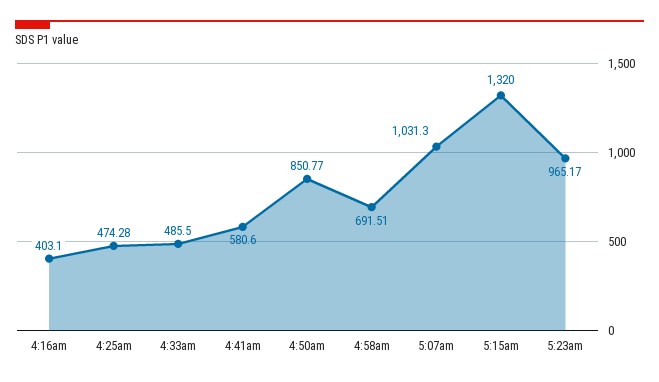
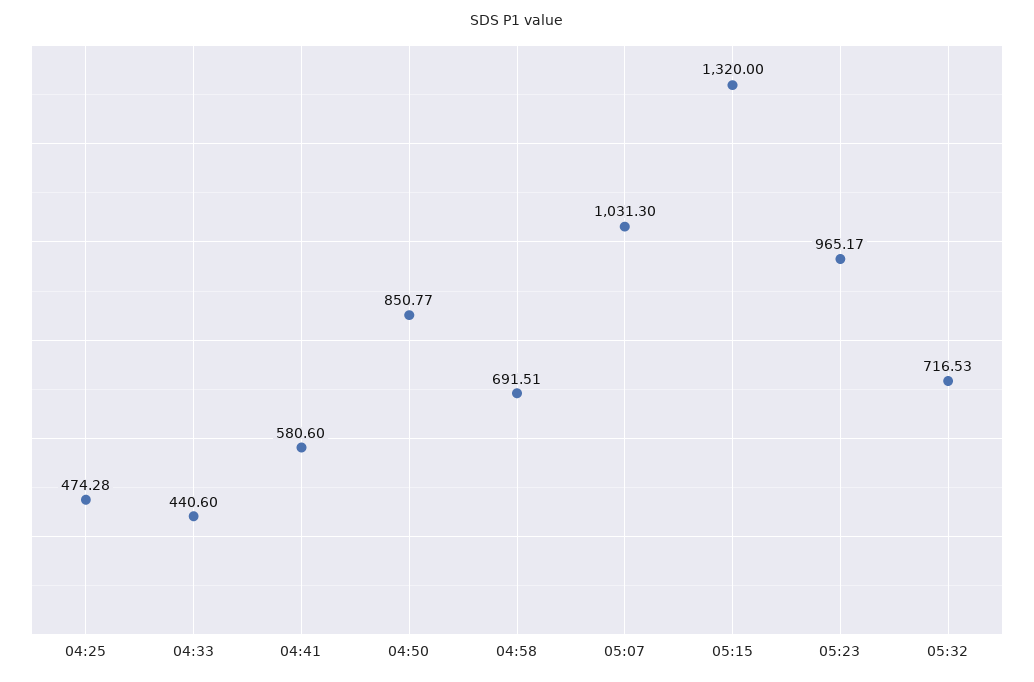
4:16am: 403.1 -> none
4:33am: 485.5 -> 440.6
05:32: none -> 716.53

